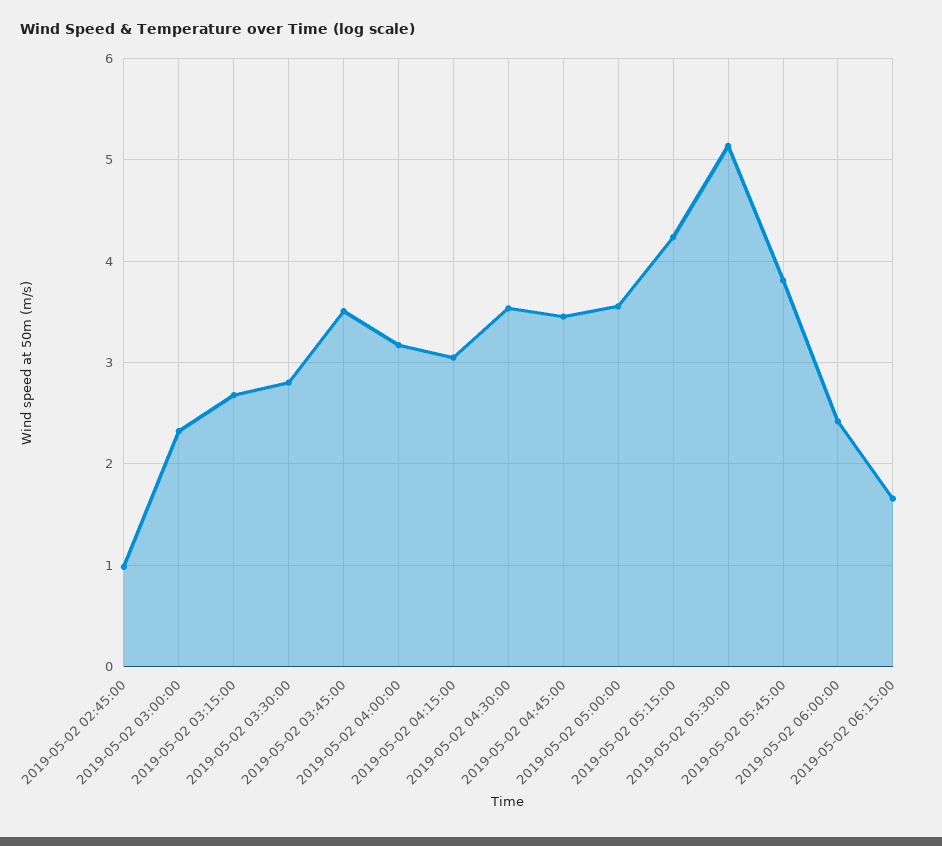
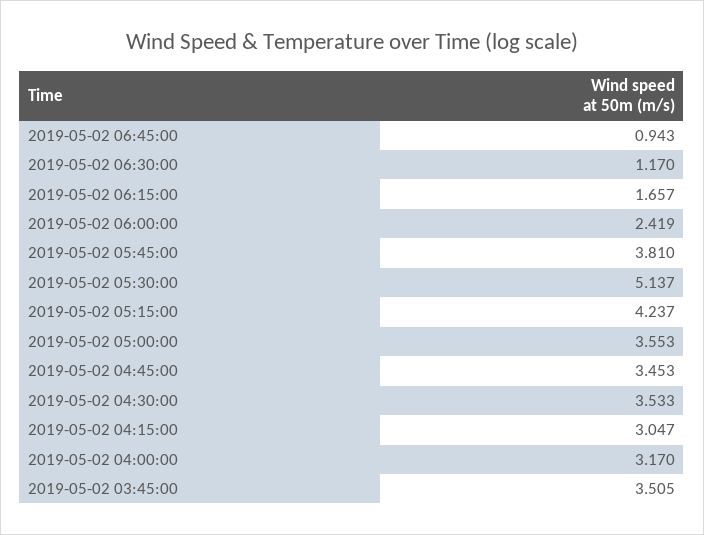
2019-05-02 02:45:00: 1 -> none
2019-05-02 03:00:00: 2.3 -> none
2019-05-02 03:15:00: 2.7 -> none
2019-05-02 03:30:00: 2.8 -> none
2019-05-02 06:45:00: none -> 0.943
2019-05-02 06:30:00: none -> 1.17

